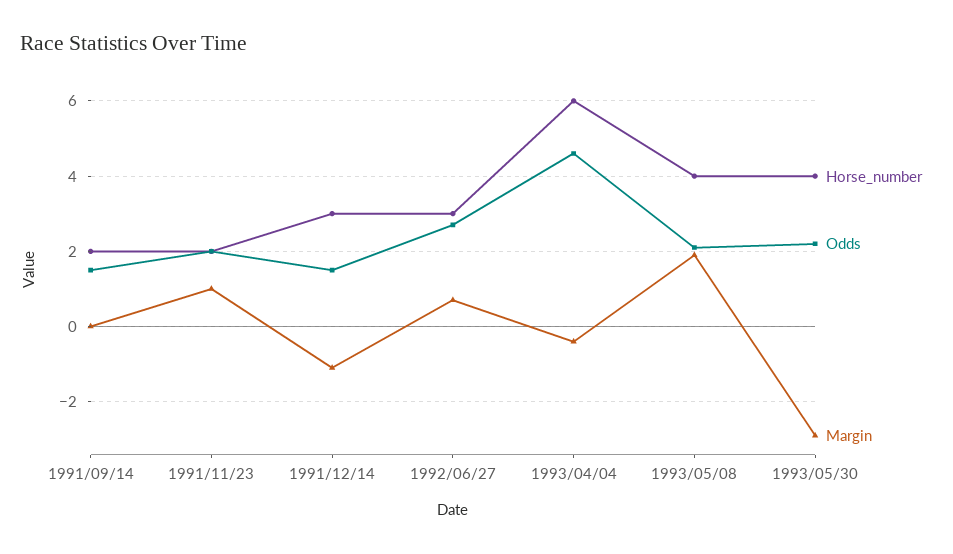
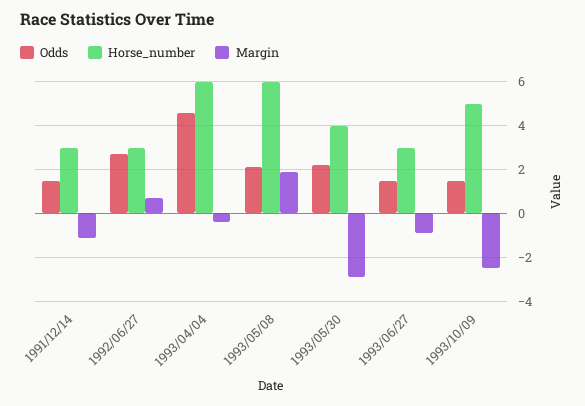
Horse_number, 1991/09/14: 2 -> none
Odds, 1991/09/14: 1.5 -> none
Margin, 1991/09/14: 0 -> none
Horse_number, 1991/11/23: 2 -> none
Odds, 1991/11/23: 2 -> none
Margin, 1991/11/23: 1 -> none
Horse_number, 1993/05/08: 4 -> 6
Odds, 1993/06/27: none -> 1.5
Horse_number, 1993/06/27: none -> 3
Margin, 1993/06/27: none -> -1
Odds, 1993/10/09: none -> 1.5
Horse_number, 1993/10/09: none -> 5
Margin, 1993/10/09: none -> -2.5

